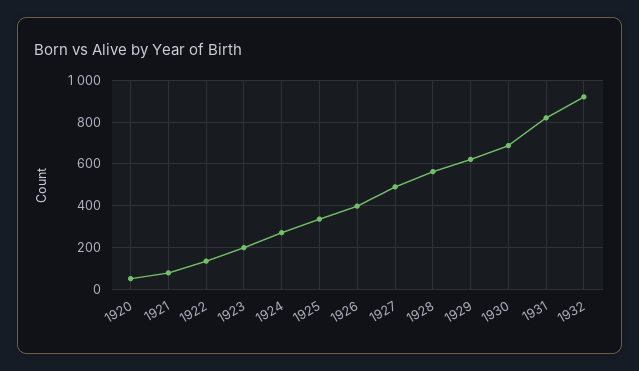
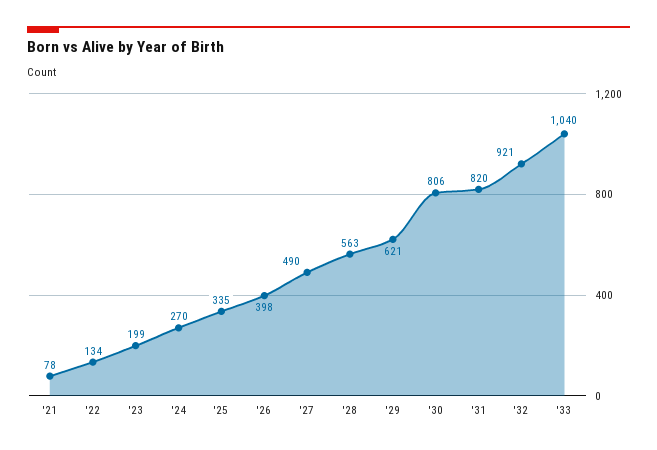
1920: 50 -> none
1930: 700 -> 806
'33: none -> 1040

